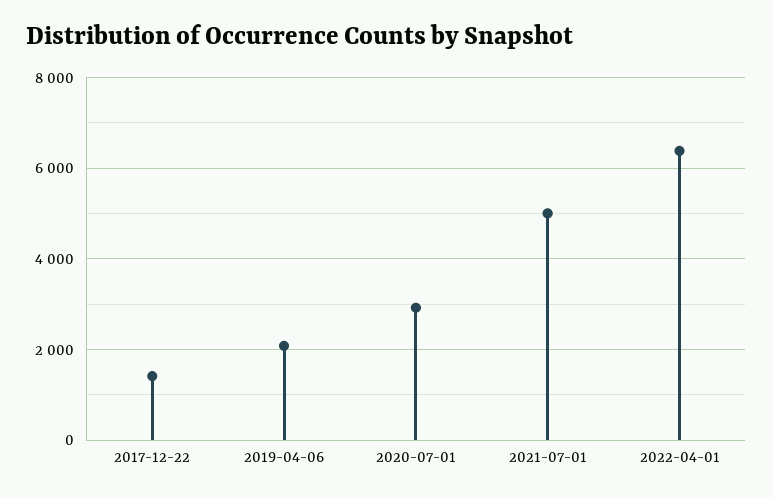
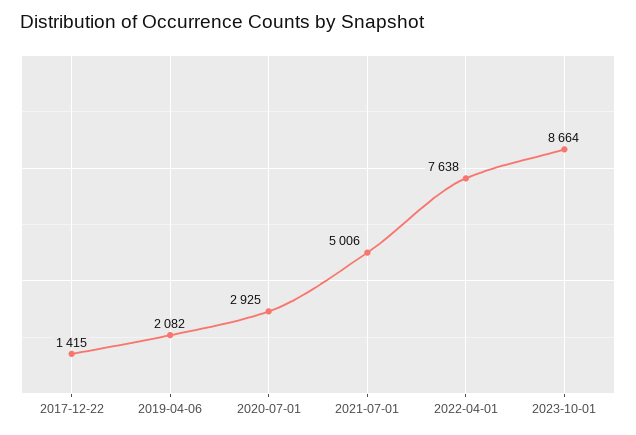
2022-04-01: 6400 -> 7638
2023-10-01: none -> 8664

